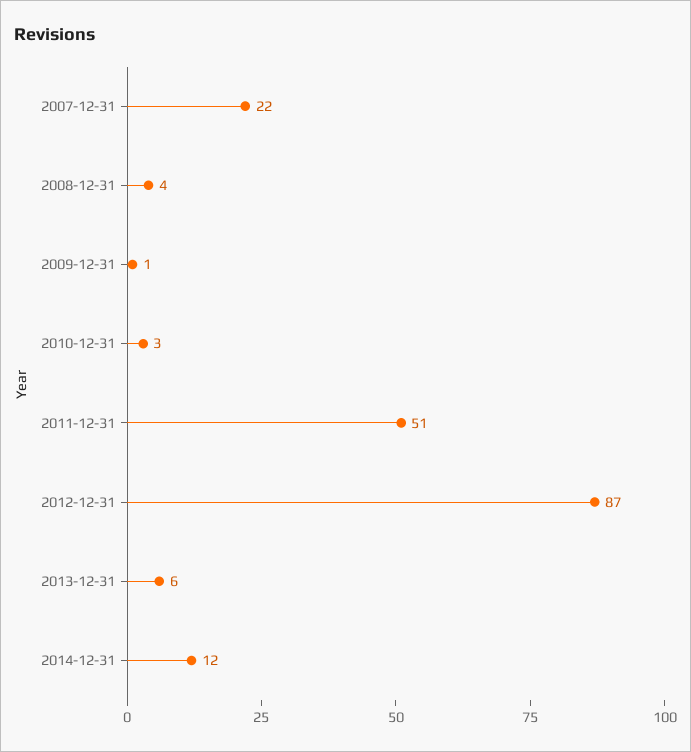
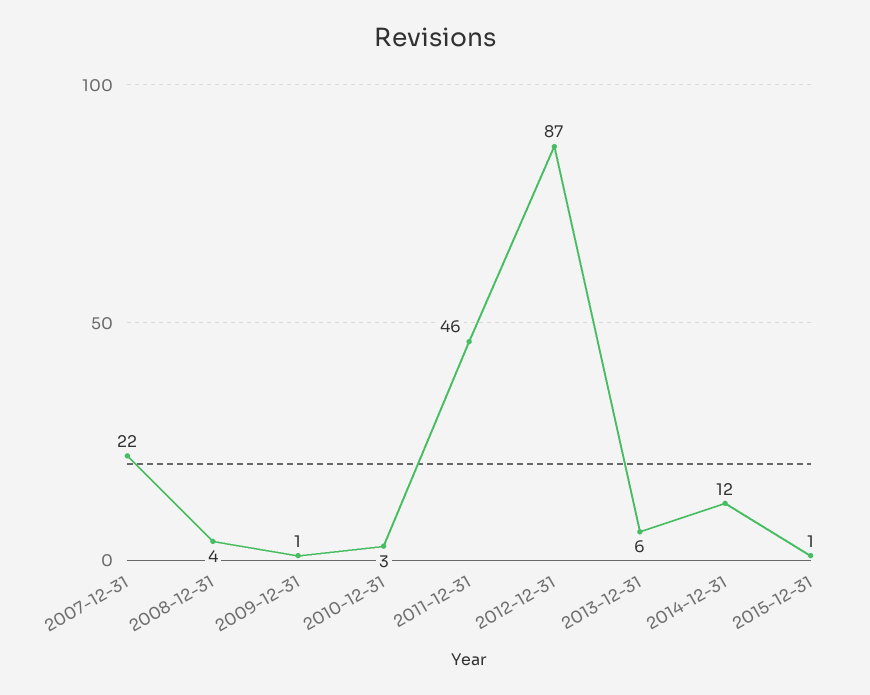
2011-12-31: 51 -> 46
2015-12-31: none -> 1

